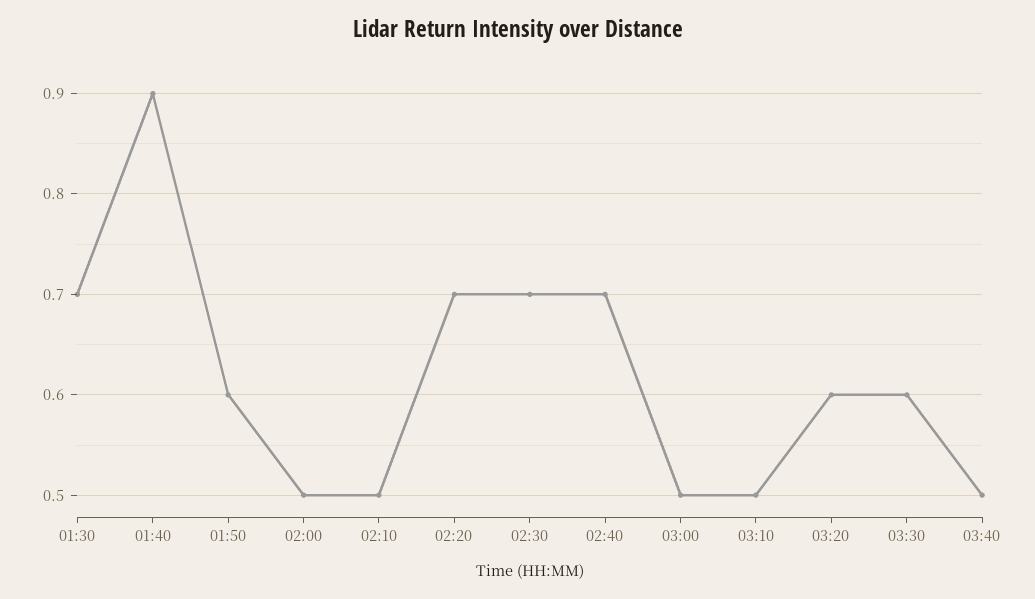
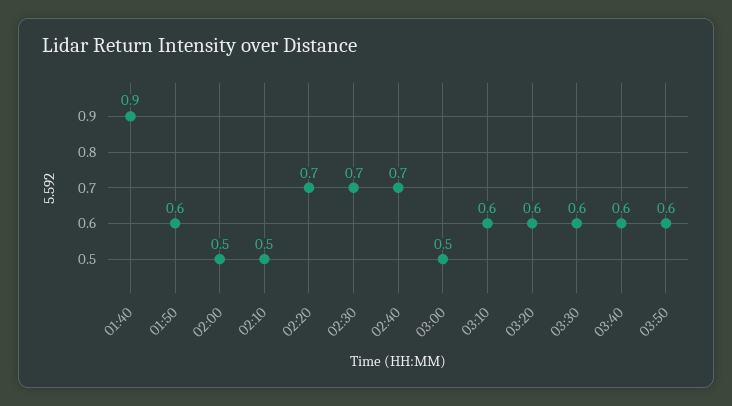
01:30: 0.7 -> none
03:10: 0.5 -> 0.6
03:40: 0.5 -> 0.6
03:50: none -> 0.6

